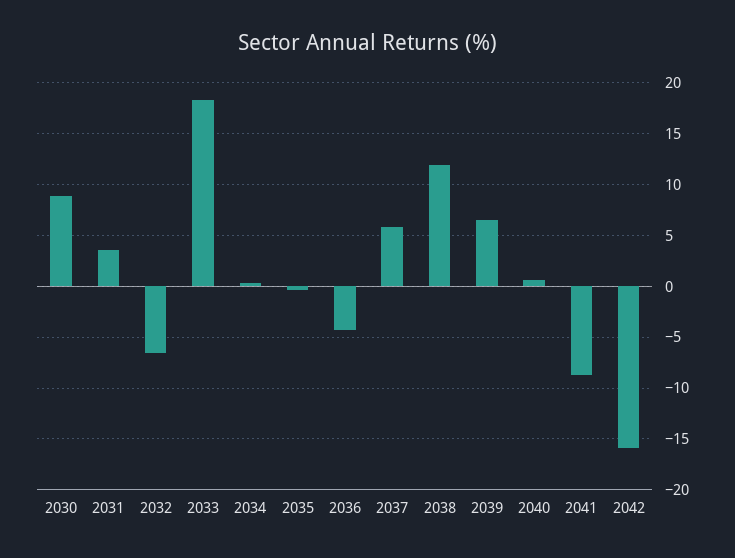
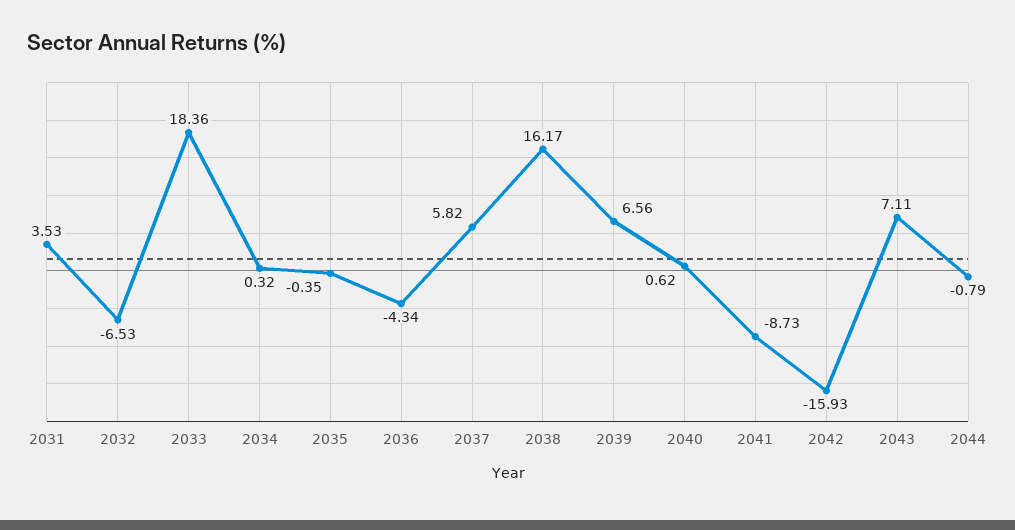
2030: 9 -> none
2038: 12 -> 16.17
2043: none -> 7.11
2044: none -> -0.79

